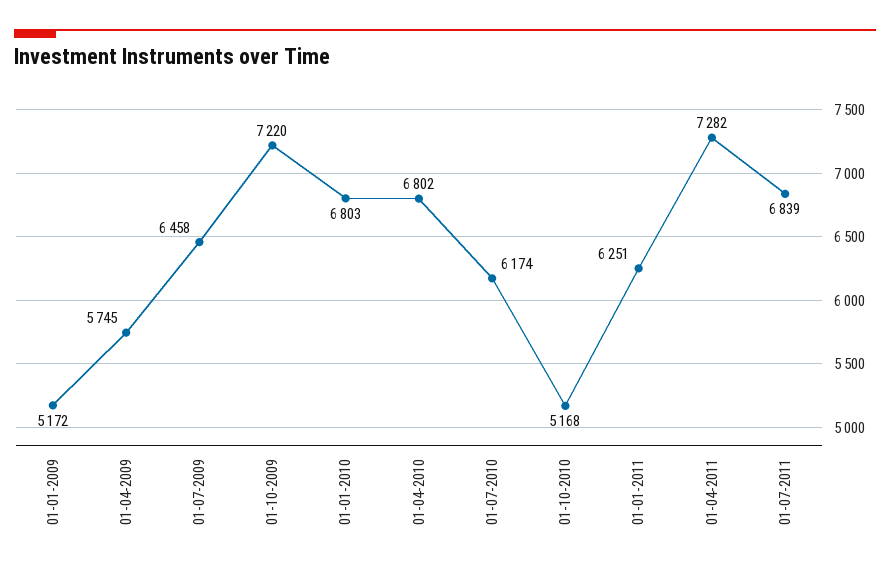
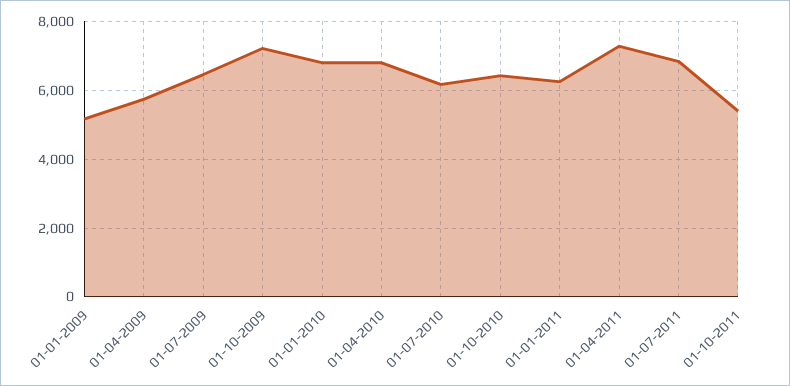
01-10-2010: 5168 -> 6400
01-10-2011: none -> 5400

